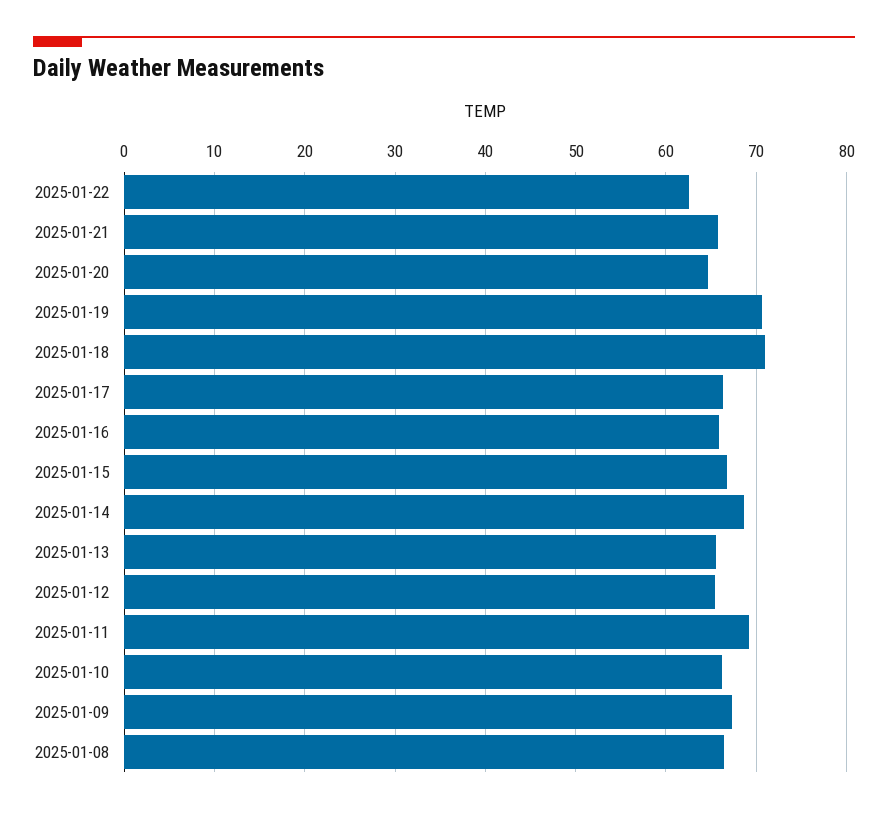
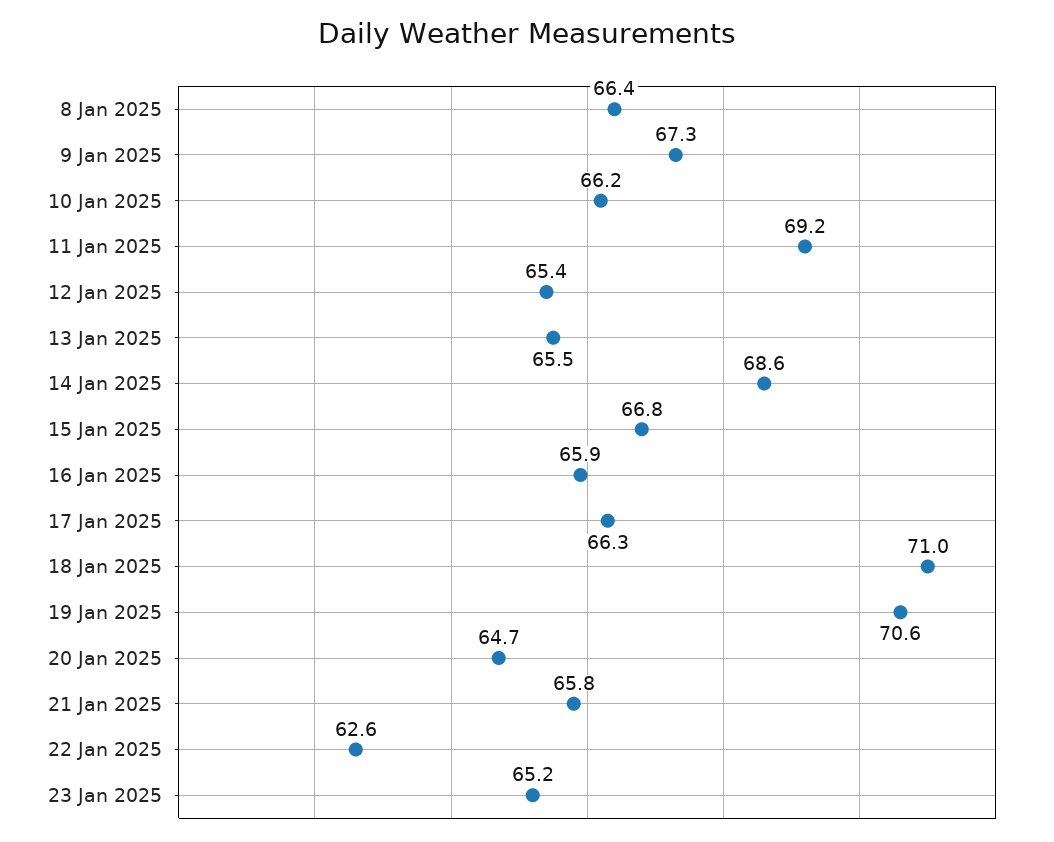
23 Jan 2025: none -> 65.2

